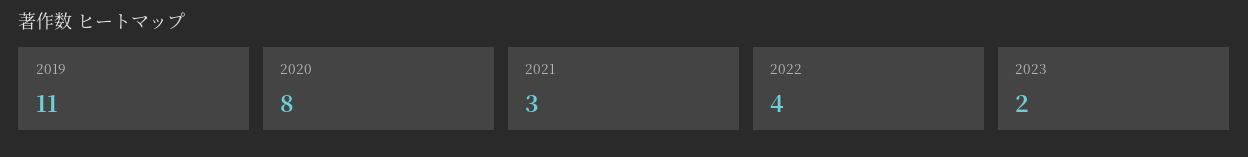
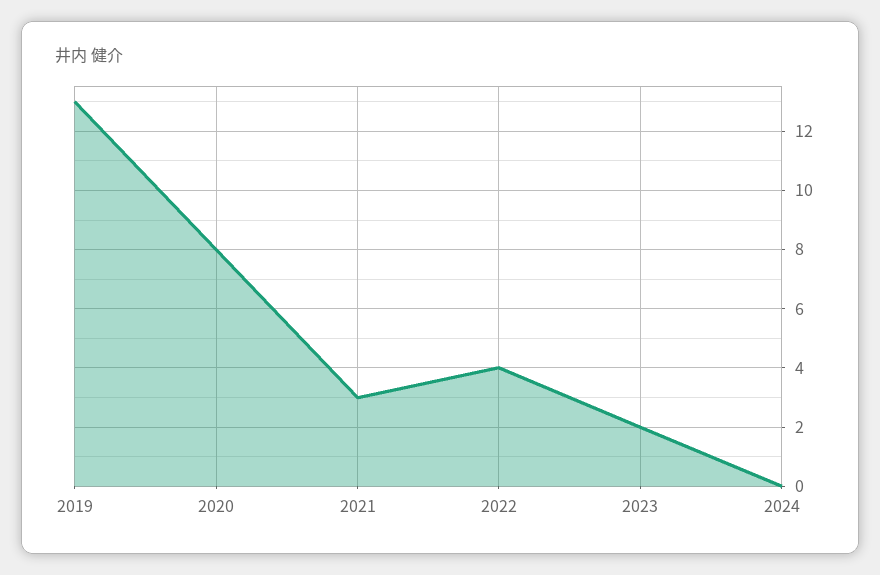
2019: 11 -> 13
2024: none -> 0

